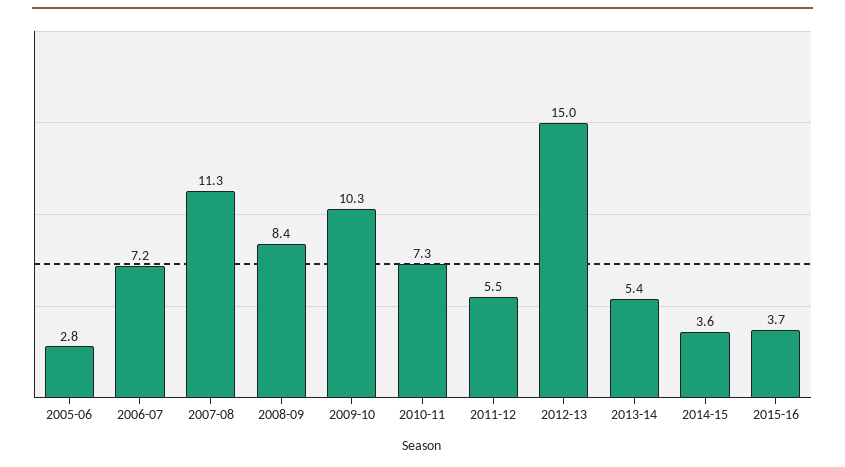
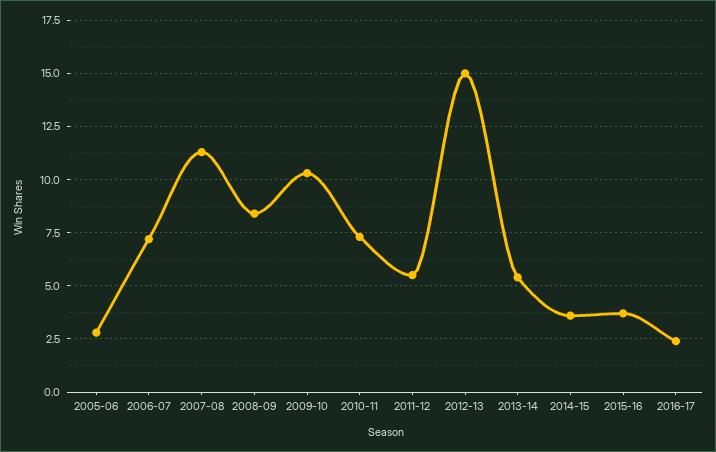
2016-17: none -> 2.5

